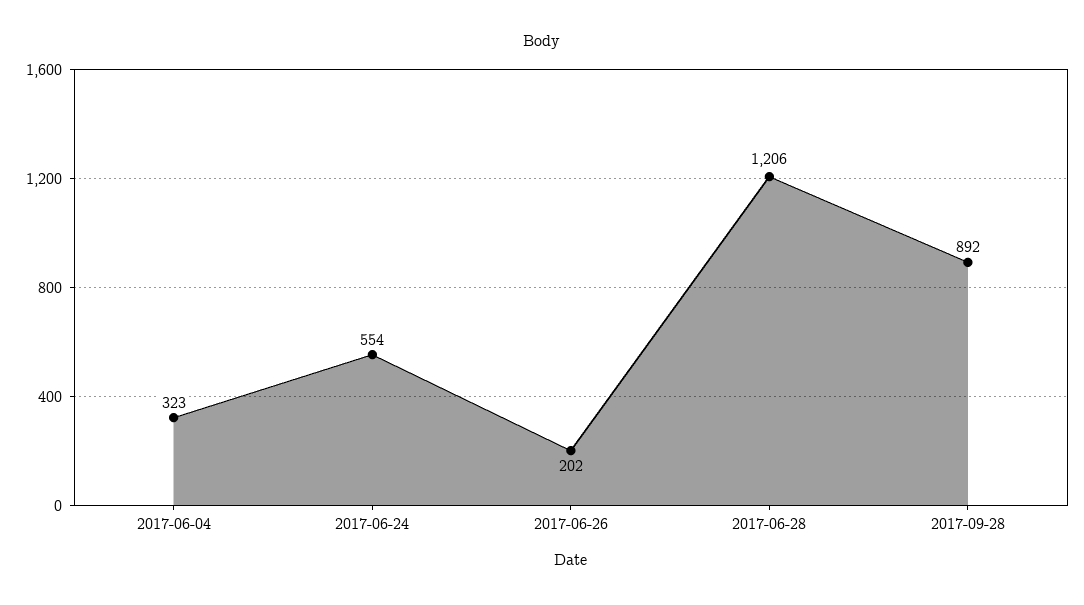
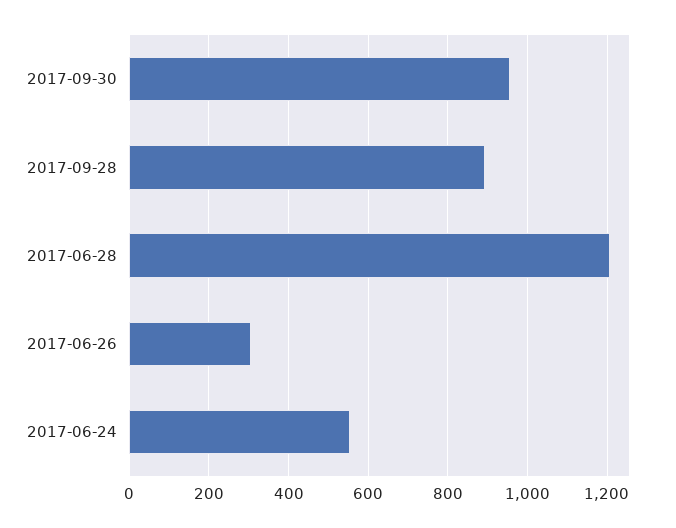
2017-06-04: 323 -> none
2017-06-26: 202 -> 300
2017-09-30: none -> 960

